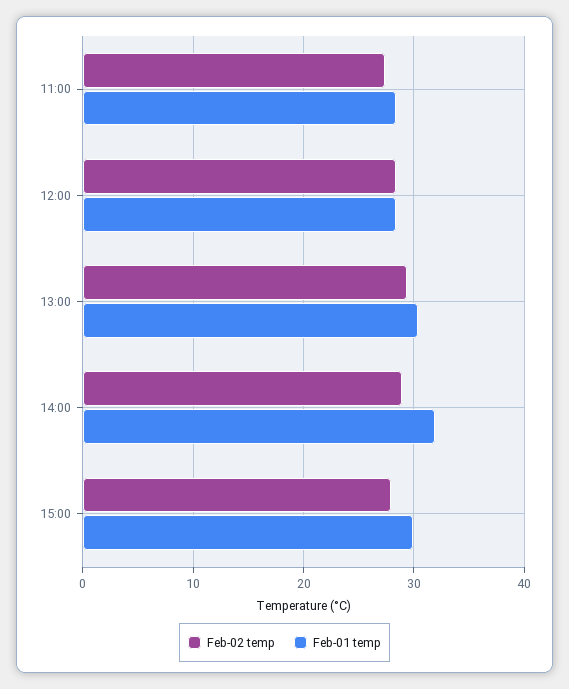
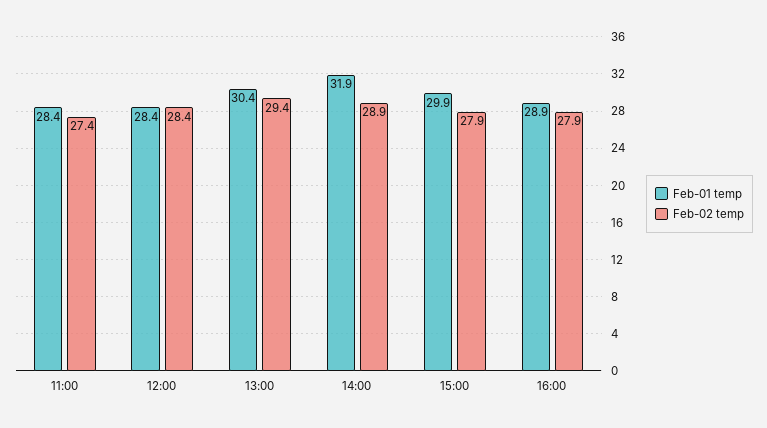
Feb-01 temp, 16:00: none -> 28.9
Feb-02 temp, 16:00: none -> 27.9

